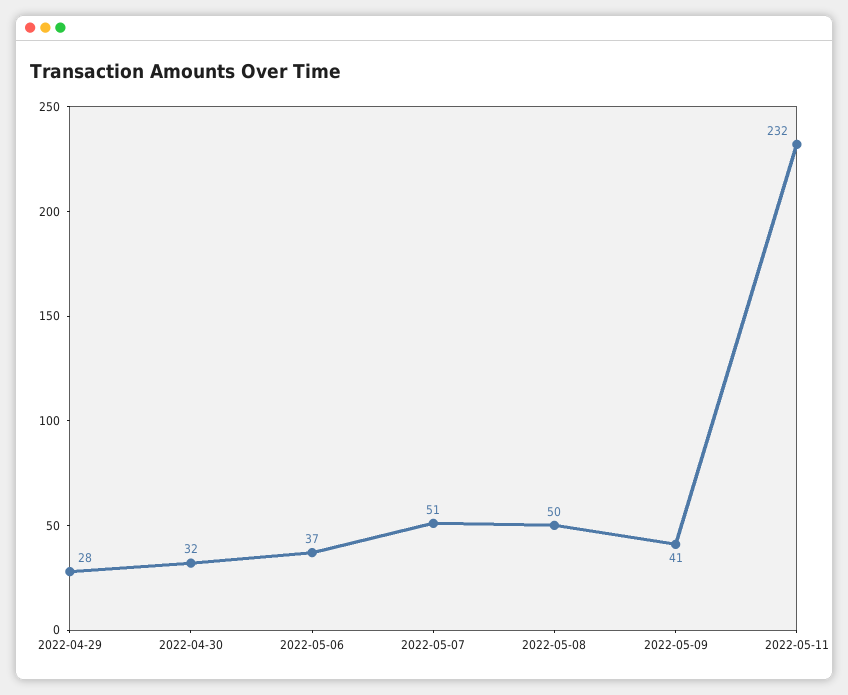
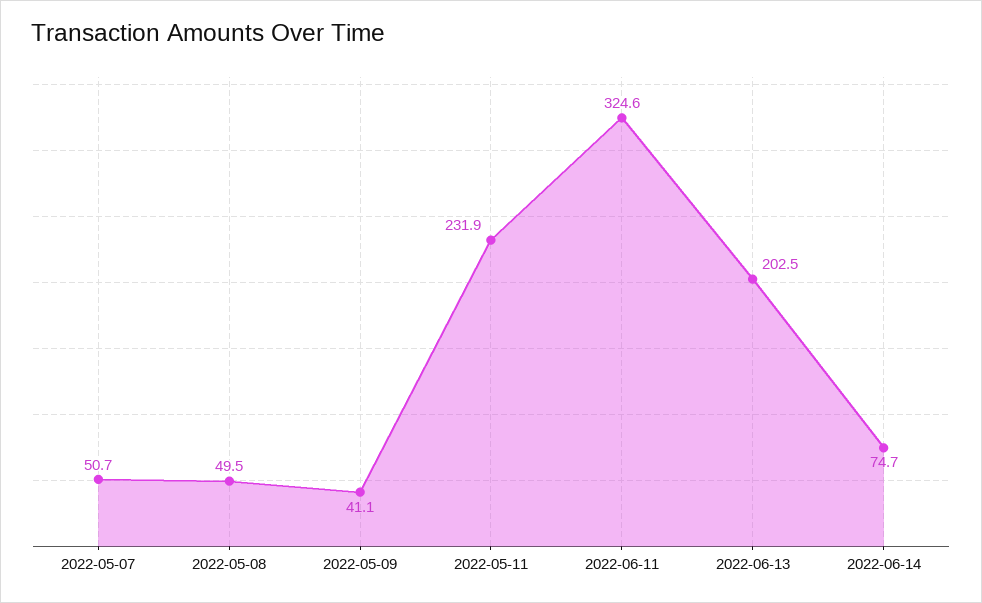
2022-04-29: 28 -> none
2022-04-30: 32 -> none
2022-05-06: 37 -> none
2022-06-11: none -> 324.6
2022-06-13: none -> 202.5
2022-06-14: none -> 74.7

